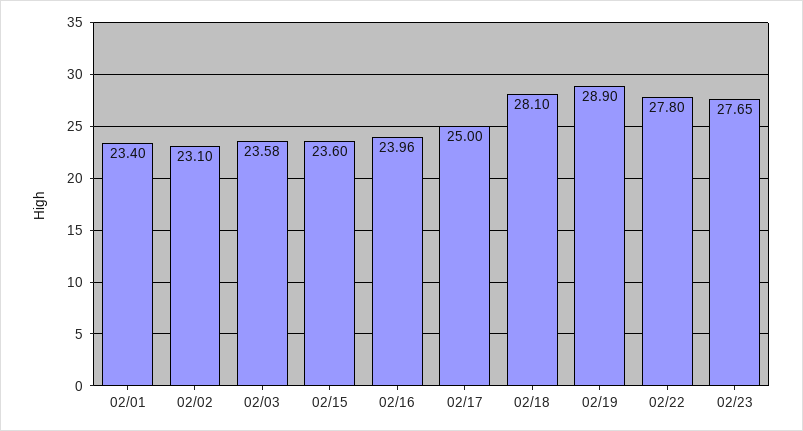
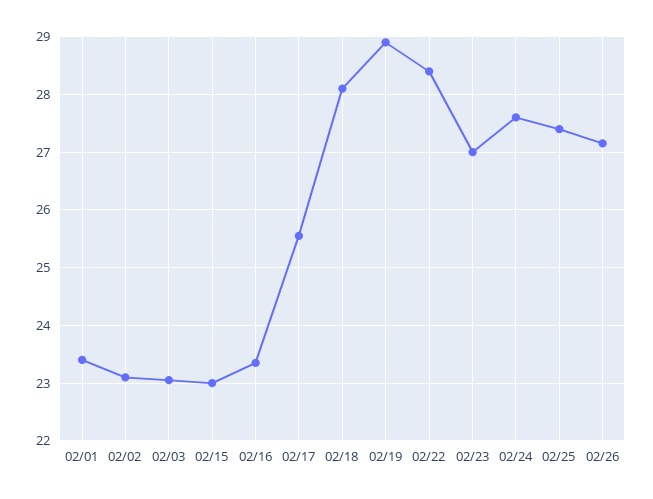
02/03: 23.58 -> 23
02/15: 23.6 -> 23
02/16: 23.96 -> 23.4
02/17: 25 -> 25.6
02/22: 27.8 -> 28.4
02/23: 27.65 -> 27
02/24: none -> 27.6
02/25: none -> 27.4
02/26: none -> 27.2

